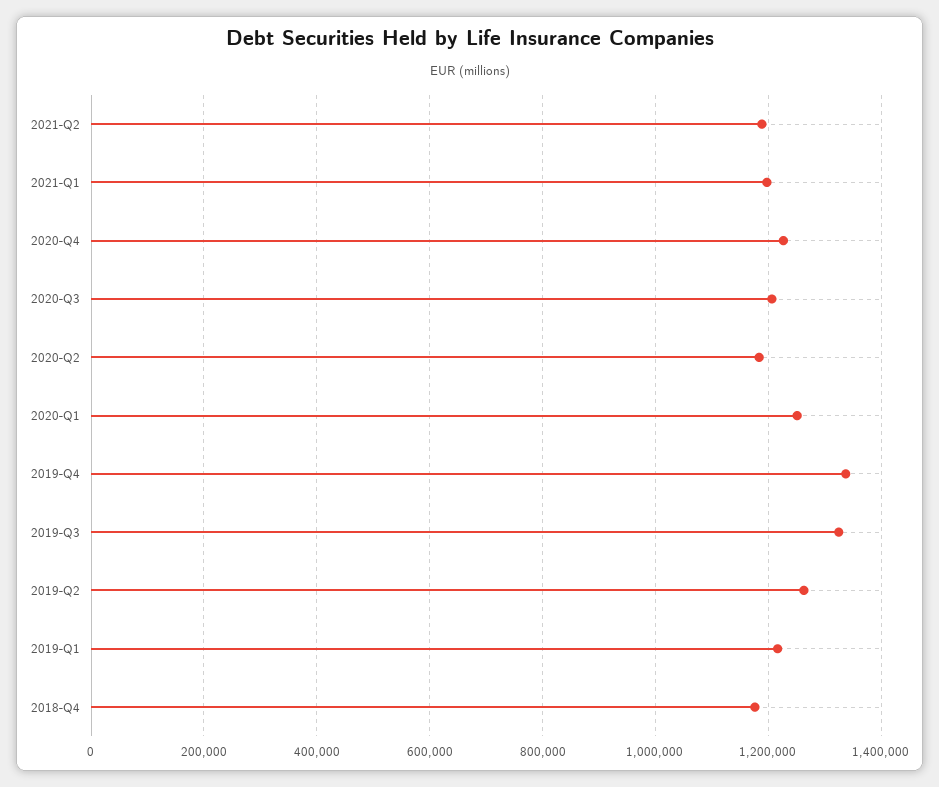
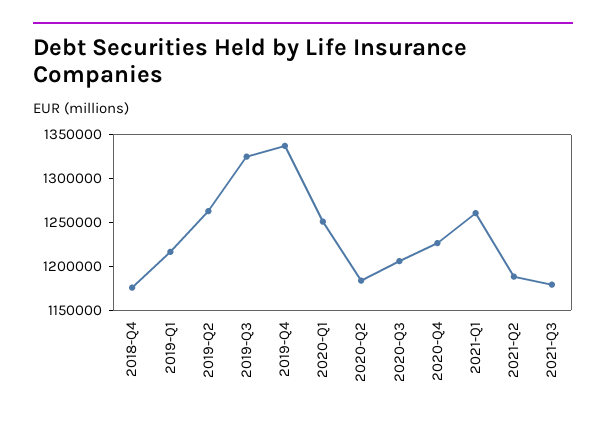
2021-Q1: 1200000 -> 1260000
2021-Q3: none -> 1180000

